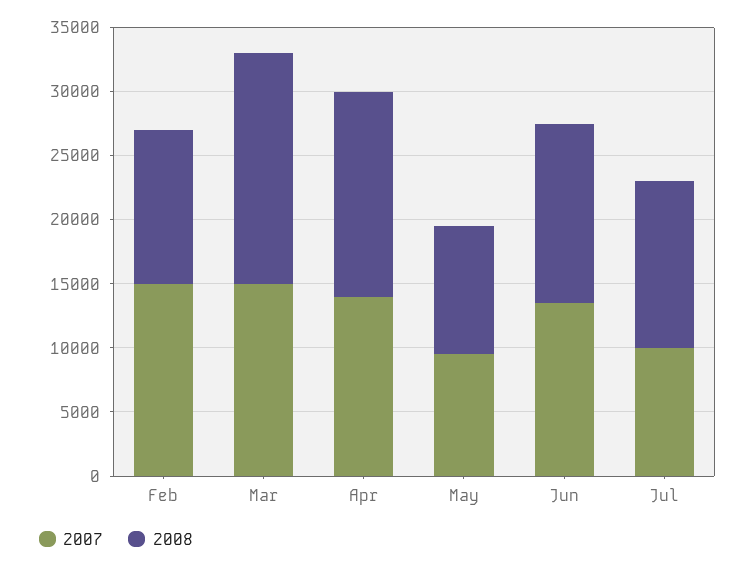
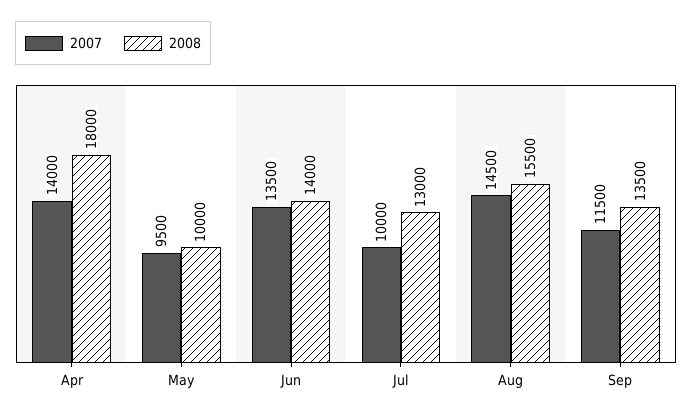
2007, Feb: 15000 -> none
2008, Feb: 12000 -> none
2007, Mar: 15000 -> none
2008, Mar: 18000 -> none
2008, Apr: 16000 -> 18000
2007, Aug: none -> 14500
2008, Aug: none -> 15500
2007, Sep: none -> 11500
2008, Sep: none -> 13500

